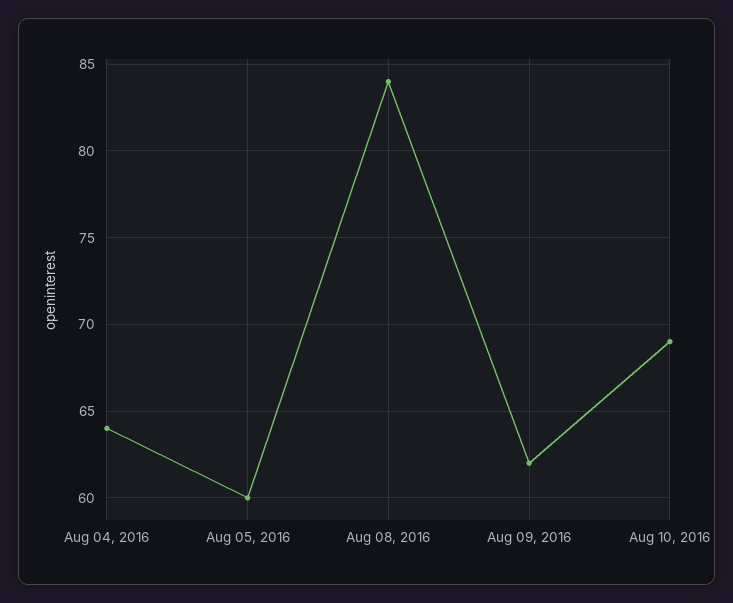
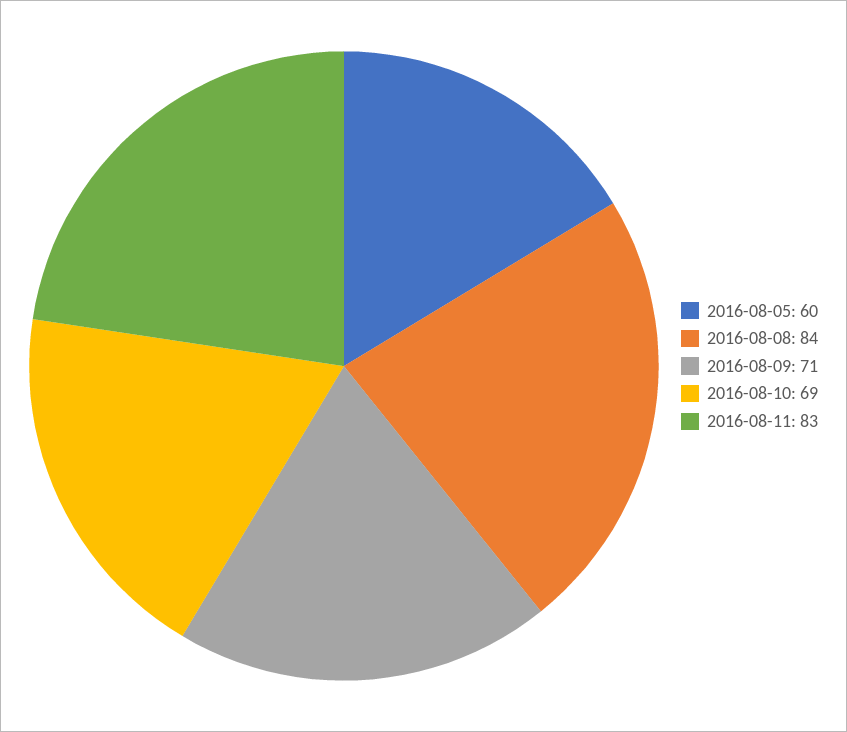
Aug 04, 2016: 64 -> none
Aug 09, 2016: 62 -> 71
2016-08-11: none -> 83

